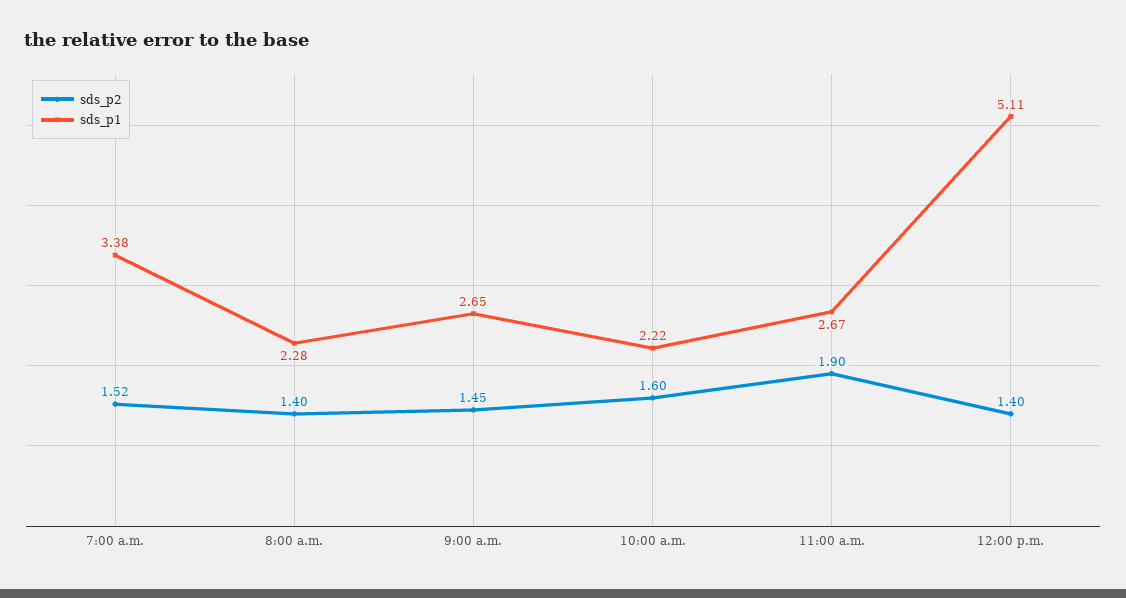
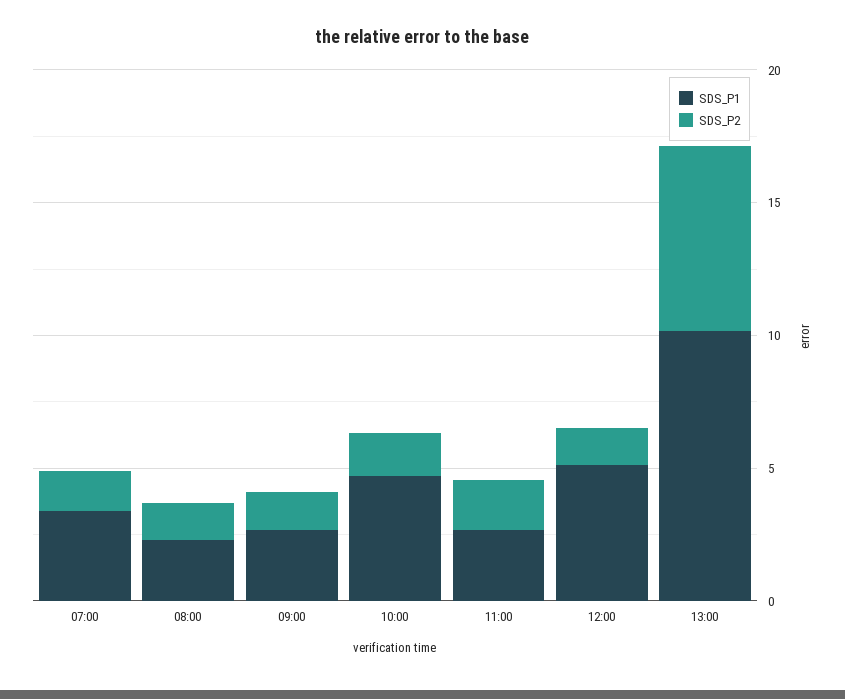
sds_p1, 10:00 a.m.: 2.22 -> 5
sds_p1, 13:00: none -> 10
sds_p2, 13:00: none -> 7

